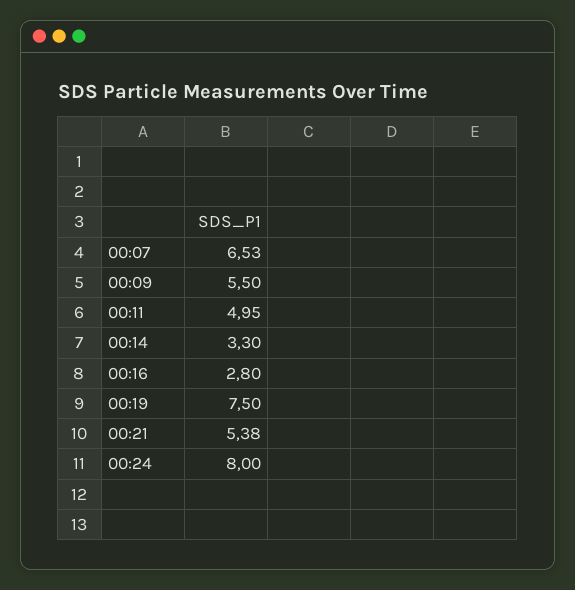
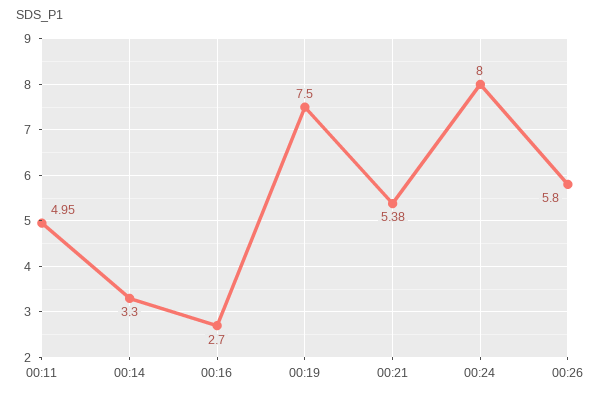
00:07: 6.53 -> none
00:09: 5.5 -> none
00:16: 2.8 -> 2.7
00:26: none -> 5.8

